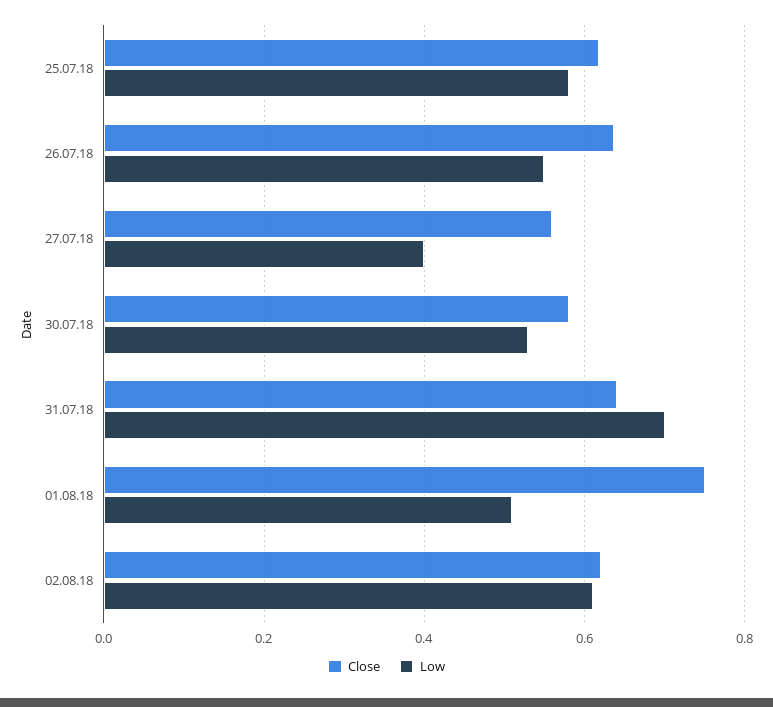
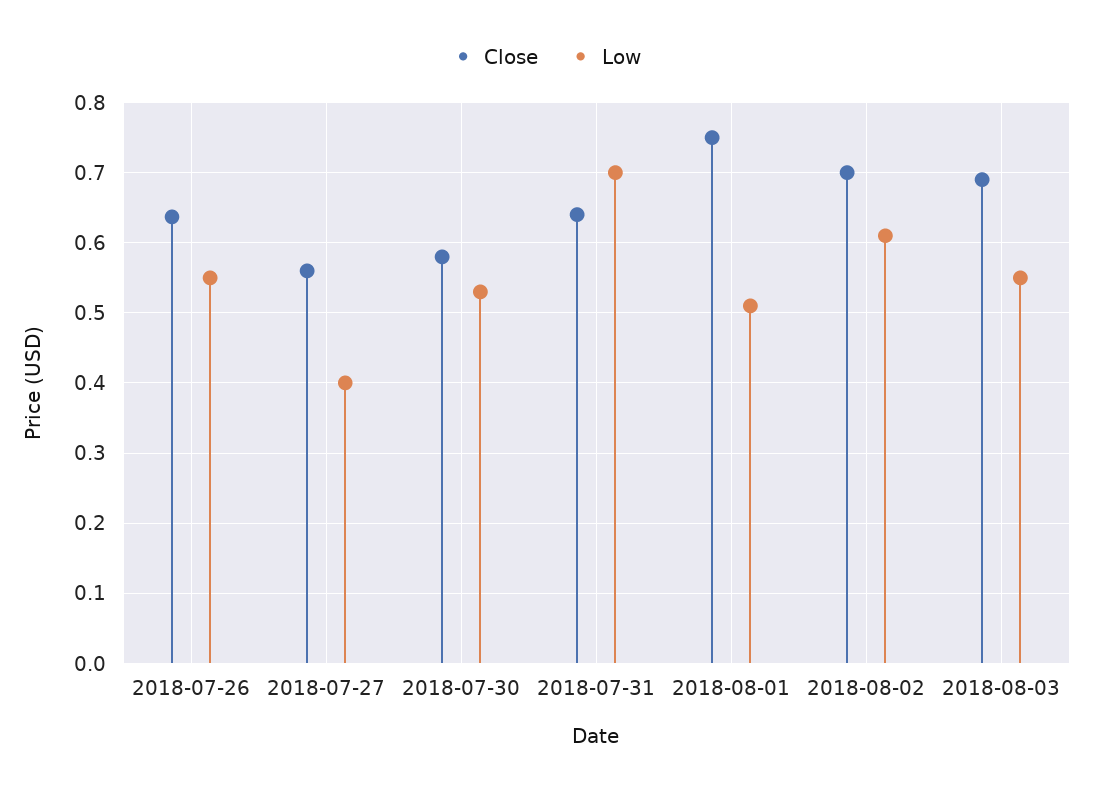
Close, 25.07.18: 0.62 -> none
Low, 25.07.18: 0.58 -> none
Close, 02.08.18: 0.62 -> 0.7
Close, 2018-08-03: none -> 0.69
Low, 2018-08-03: none -> 0.55

